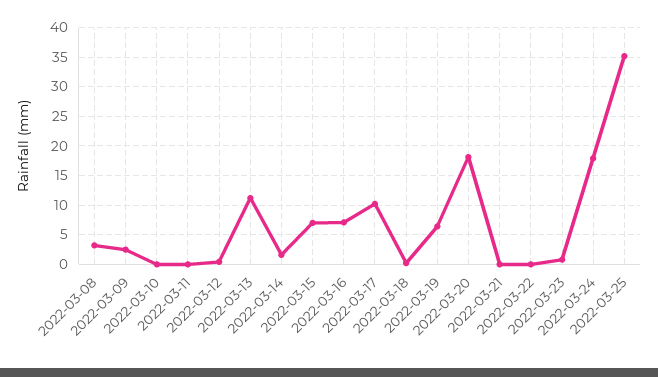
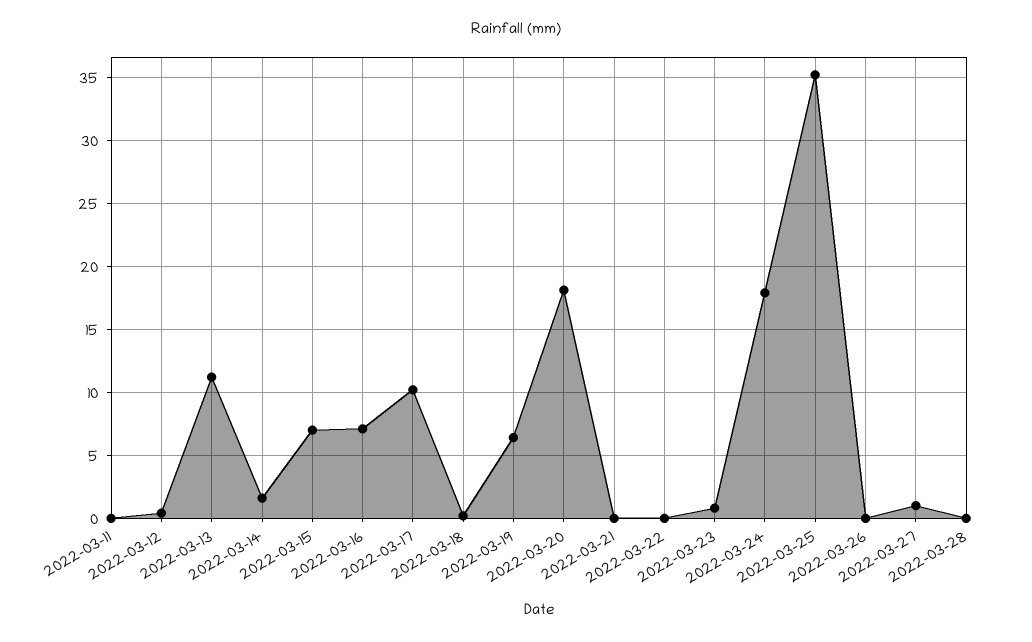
2022-03-08: 2.5 -> none
2022-03-09: 2.5 -> none
2022-03-10: 0 -> none
2022-03-26: none -> 0
2022-03-27: none -> 1
2022-03-28: none -> 0

